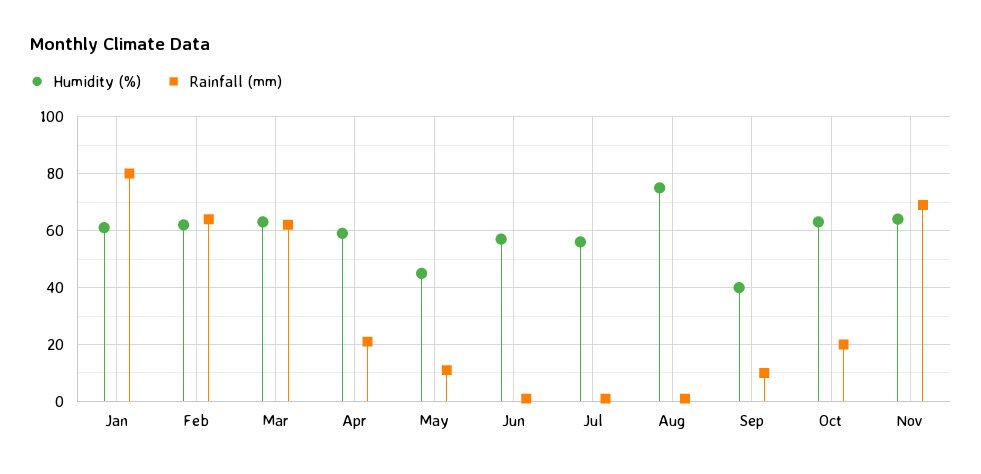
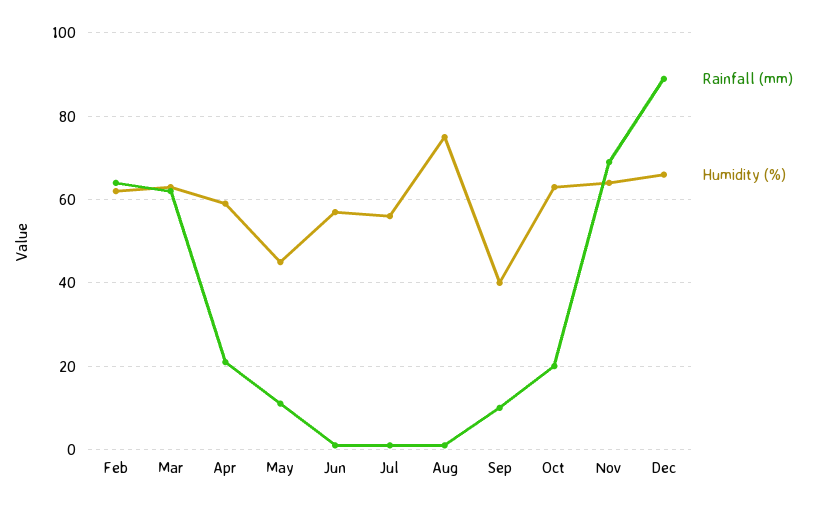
Humidity (%), Jan: 60 -> none
Rainfall (mm), Jan: 80 -> none
Rainfall (mm), Dec: none -> 90
Humidity (%), Dec: none -> 65

